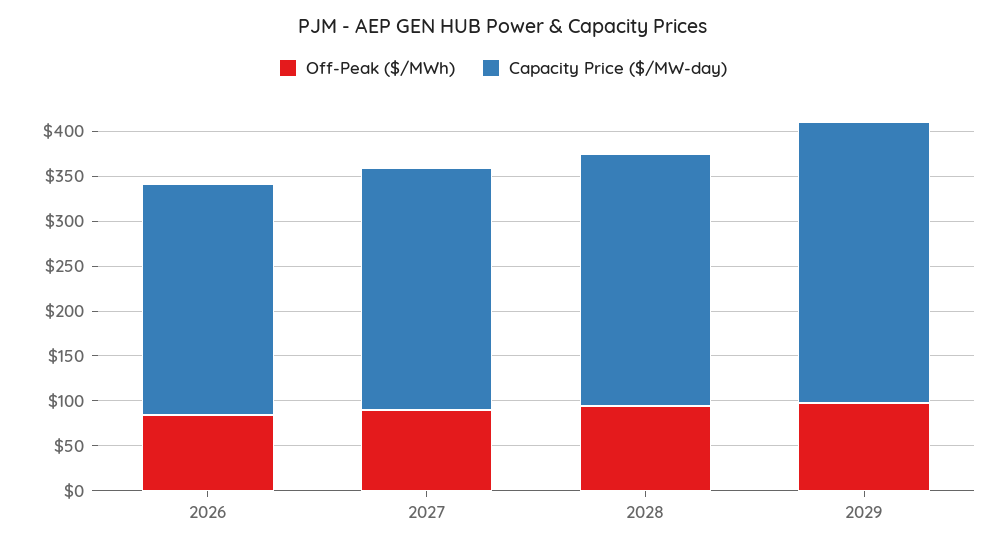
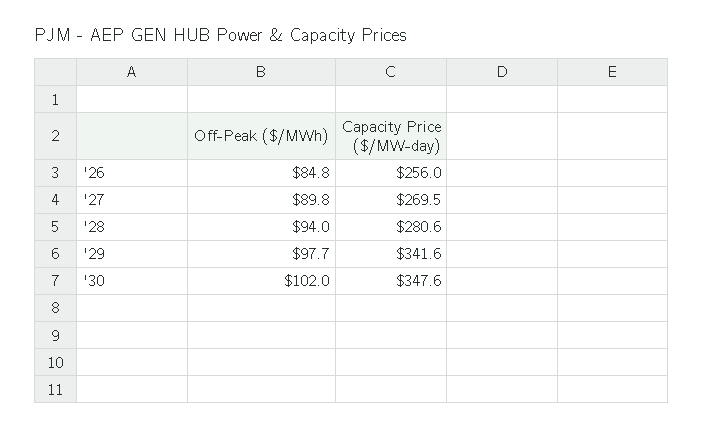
Capacity Price ($/MW-day), 2029: 310 -> 341.6
Off-Peak ($/MWh), '30: none -> 102
Capacity Price ($/MW-day), '30: none -> 347.6

